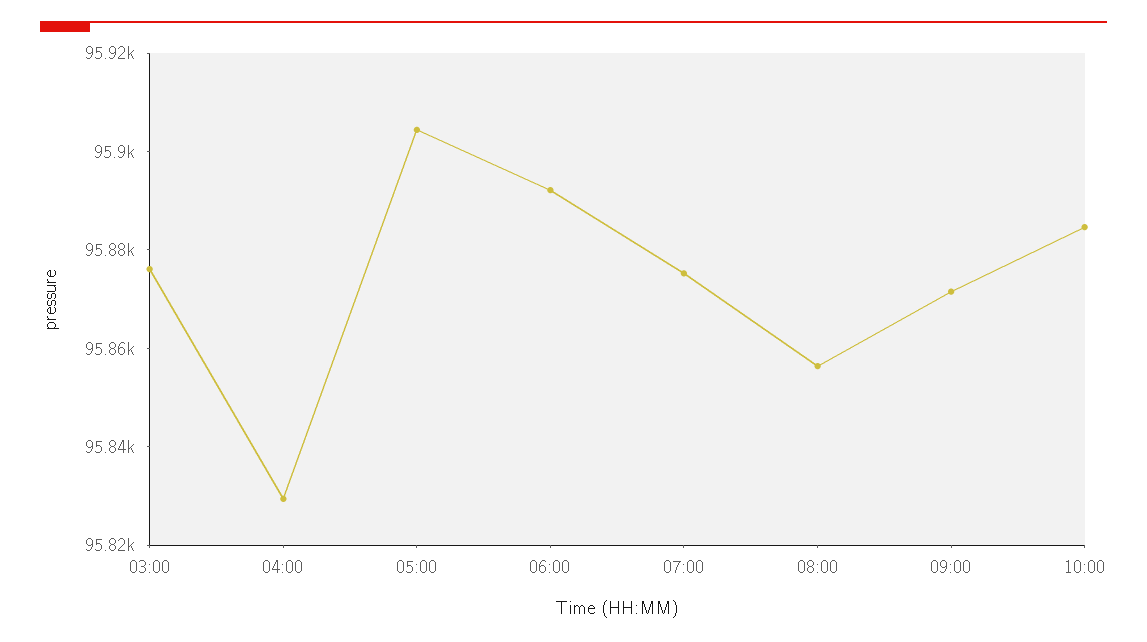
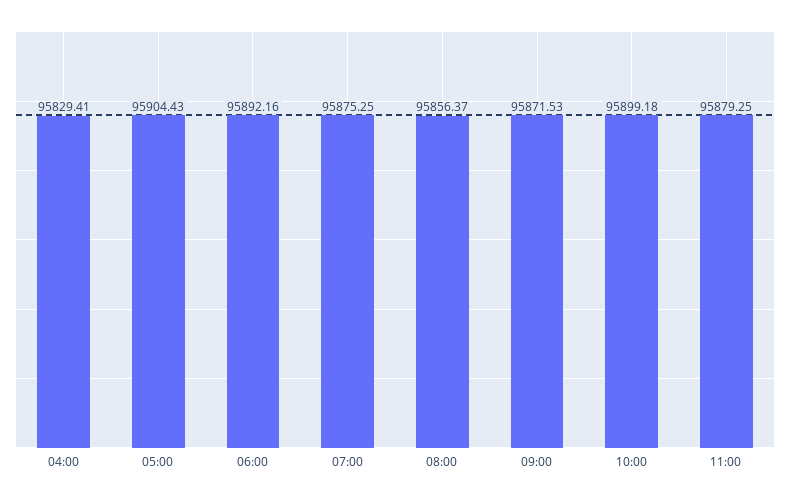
03:00: 95875 -> none
10:00: 95885 -> 95899.18
11:00: none -> 95879.25

